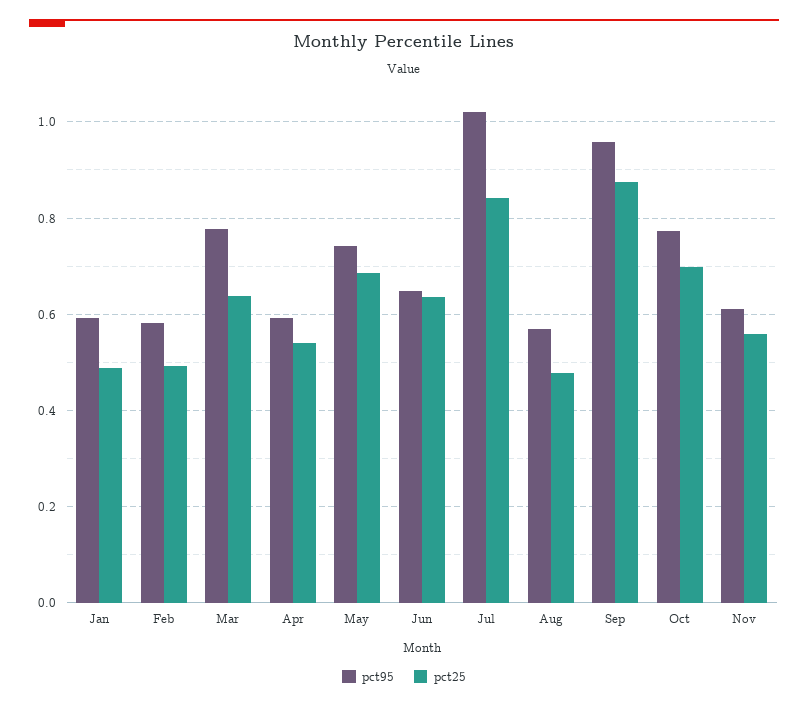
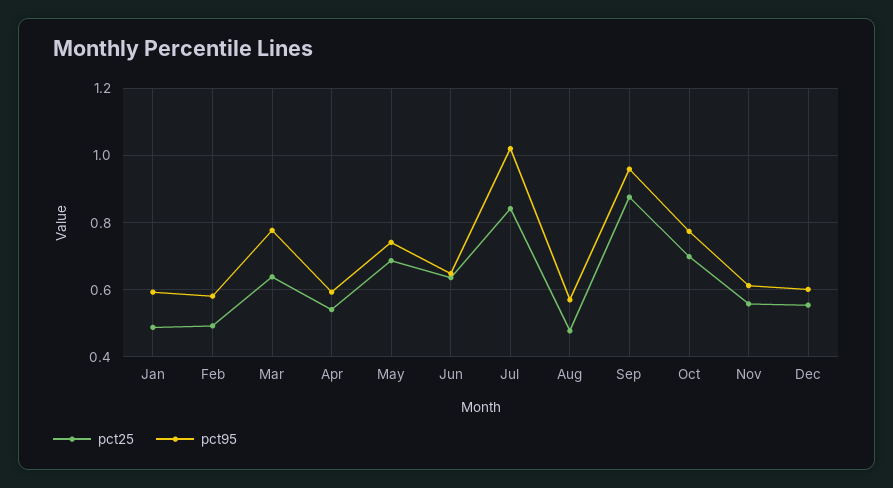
pct25, Dec: none -> 0.56
pct95, Dec: none -> 0.6

